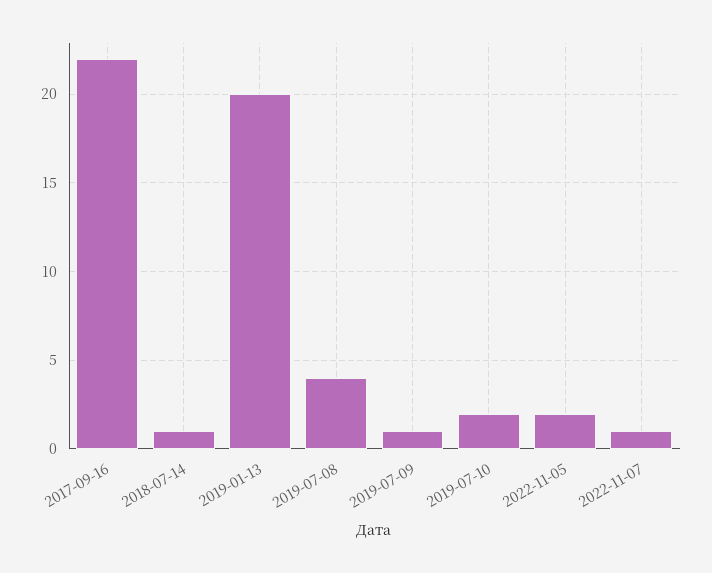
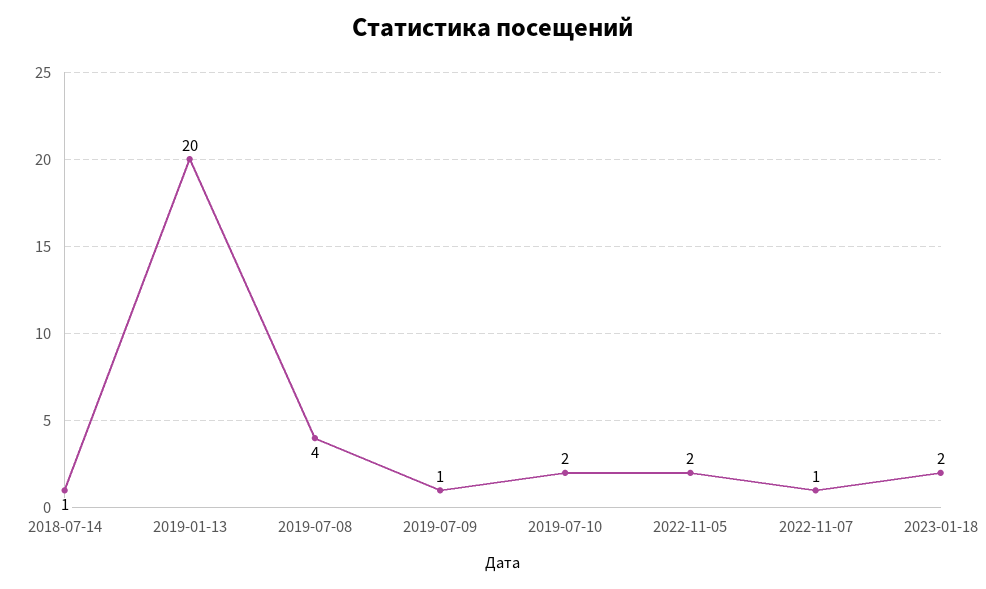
2017-09-16: 22 -> none
2023-01-18: none -> 2

